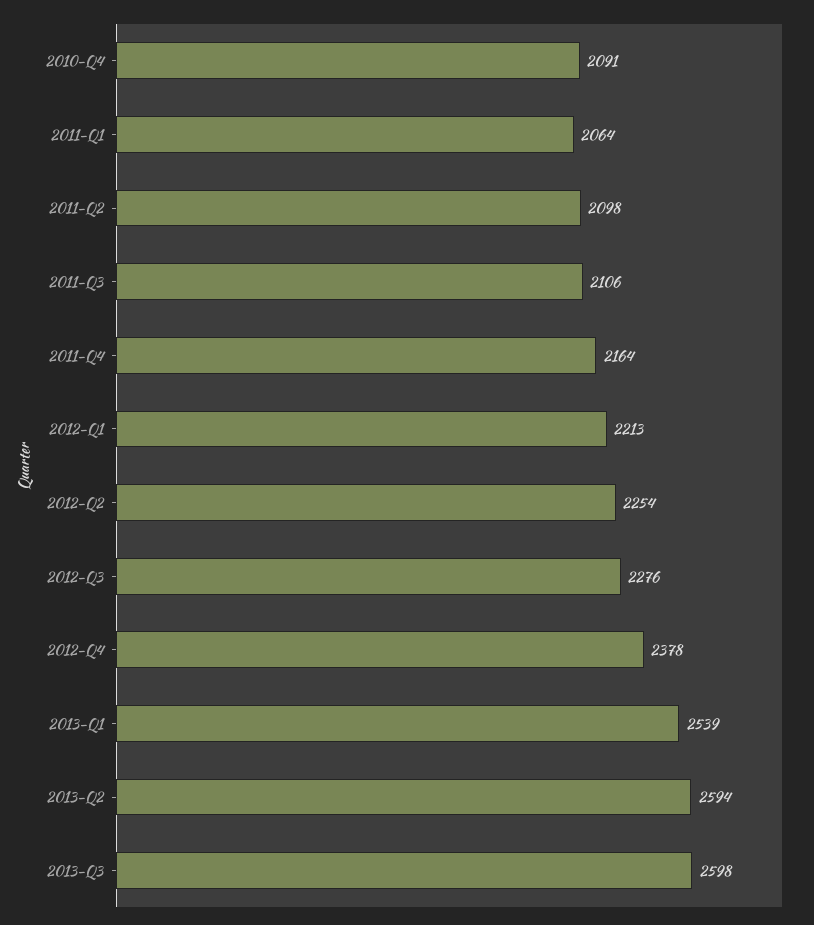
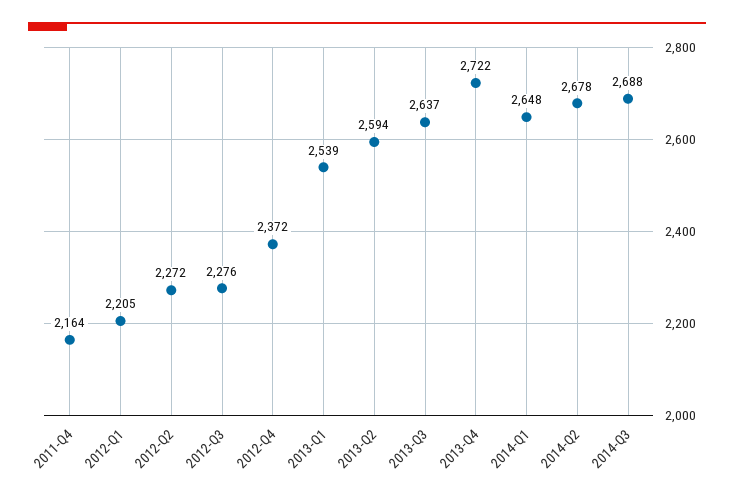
2010-Q4: 2091 -> none
2011-Q1: 2064 -> none
2011-Q2: 2098 -> none
2011-Q3: 2106 -> none
2012-Q1: 2213 -> 2205
2012-Q2: 2254 -> 2272
2012-Q4: 2378 -> 2372
2013-Q3: 2598 -> 2637
2013-Q4: none -> 2722
2014-Q1: none -> 2648
2014-Q2: none -> 2678
2014-Q3: none -> 2688

